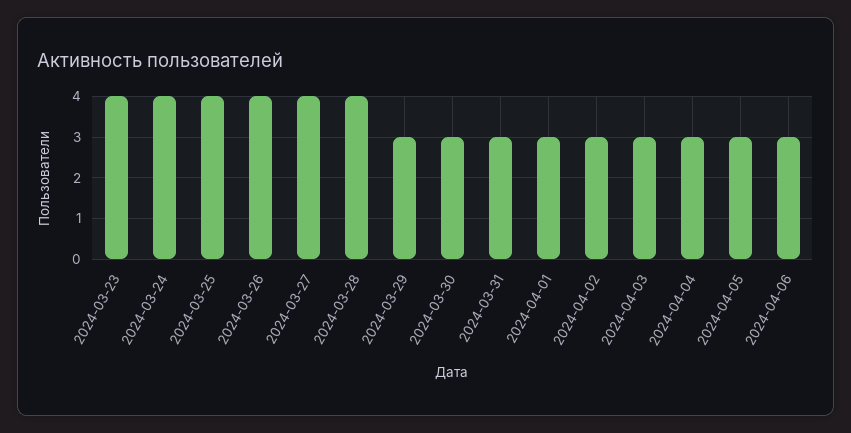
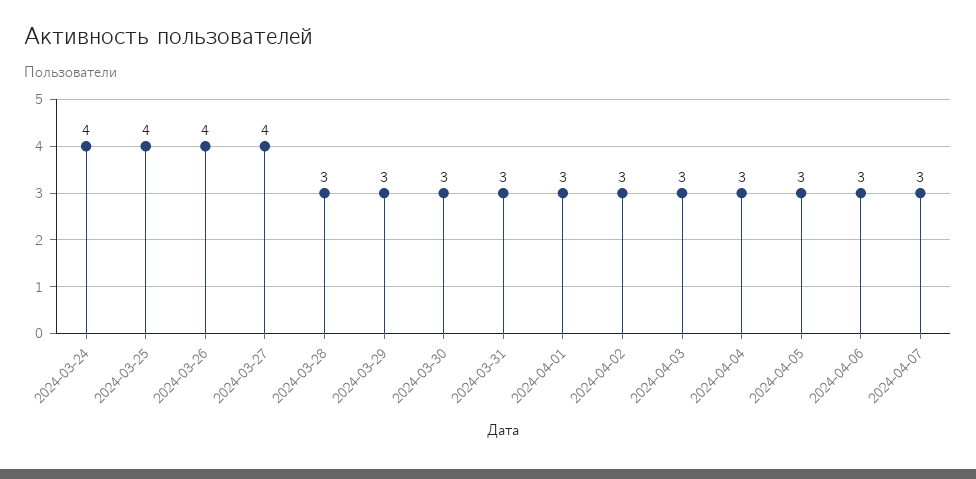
2024-03-23: 4 -> none
2024-03-28: 4 -> 3
2024-04-07: none -> 3

